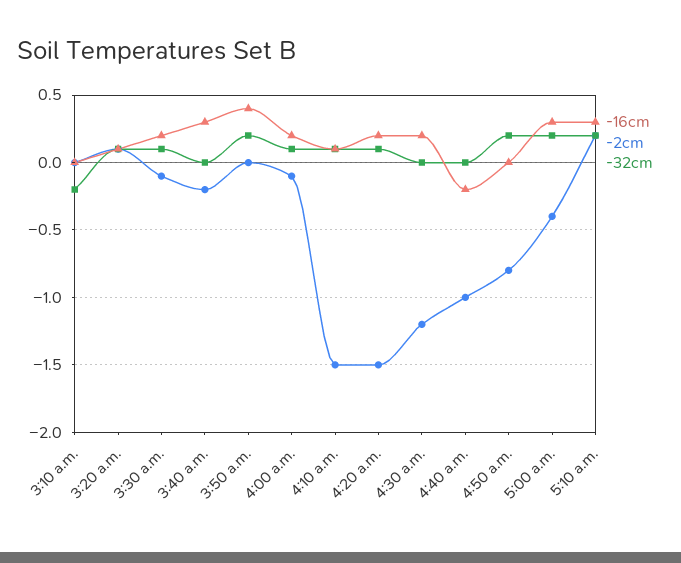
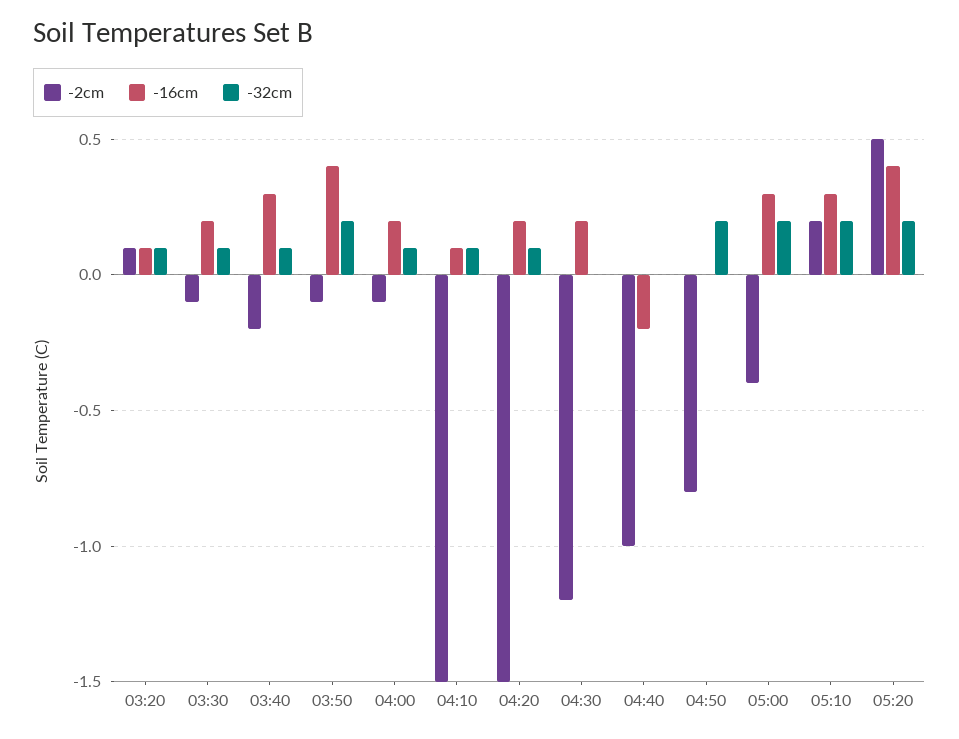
-16cm, 3:10 a.m.: 0 -> none
-2cm, 3:10 a.m.: 0 -> none
-32cm, 3:10 a.m.: -0.2 -> none
-32cm, 3:40 a.m.: 0 -> 0.1
-2cm, 3:50 a.m.: 0 -> -0.1
-2cm, 05:20: none -> 0.5
-16cm, 05:20: none -> 0.4
-32cm, 05:20: none -> 0.2

